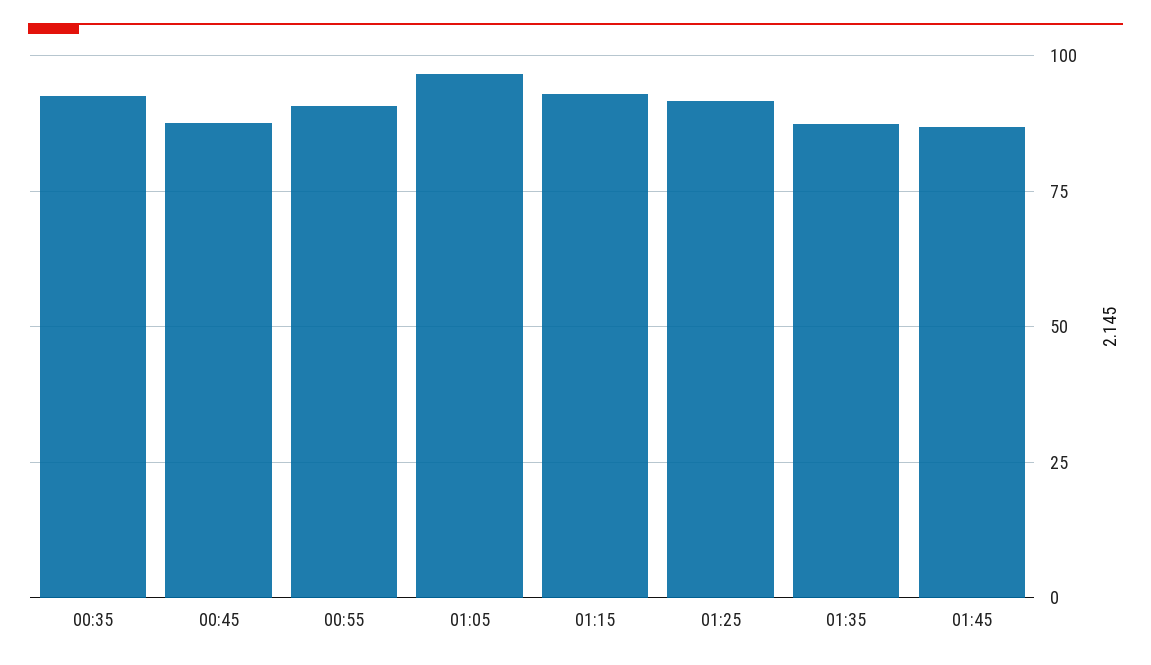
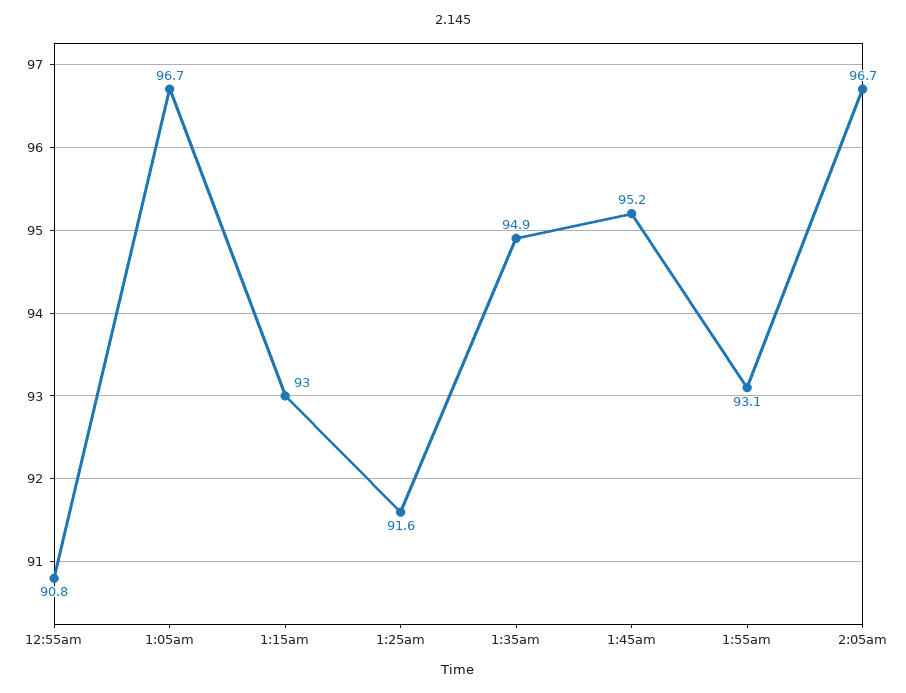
00:35: 92.5 -> none
00:45: 87.5 -> none
01:35: 87.5 -> 94.9
01:45: 87.5 -> 95.2
1:55am: none -> 93.1
2:05am: none -> 96.7

